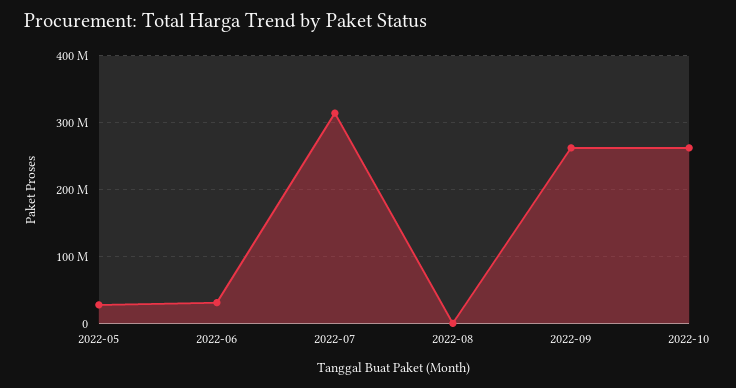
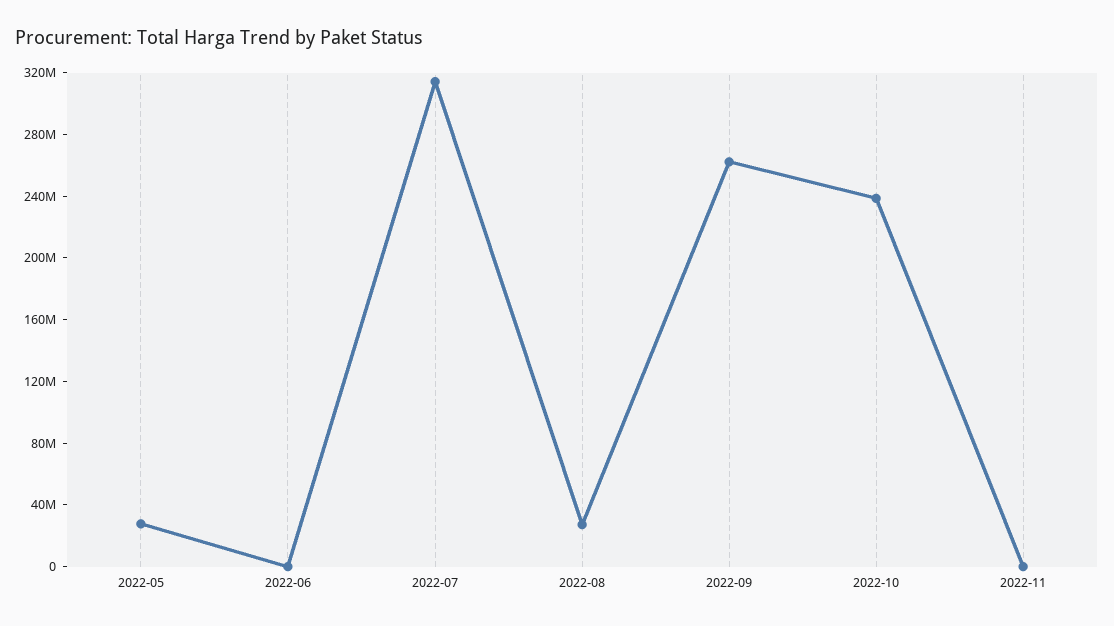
2022-06: 30000000 -> 0
2022-08: 0 -> 30000000
2022-10: 260000000 -> 240000000
2022-11: none -> 0

